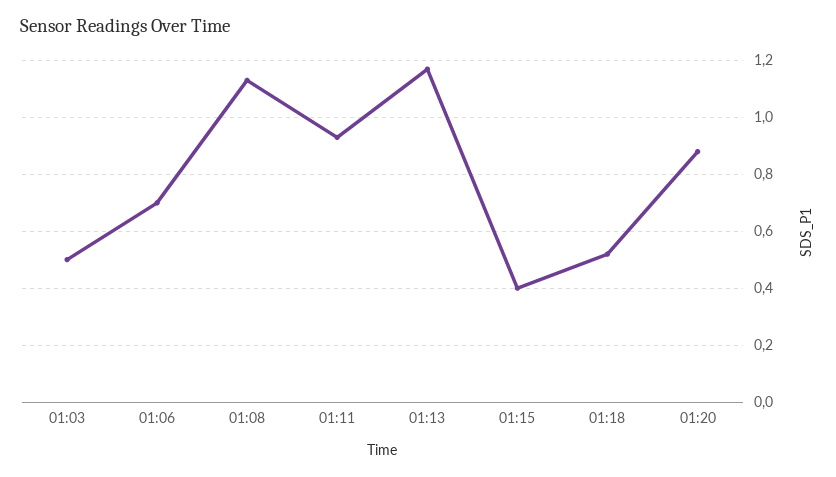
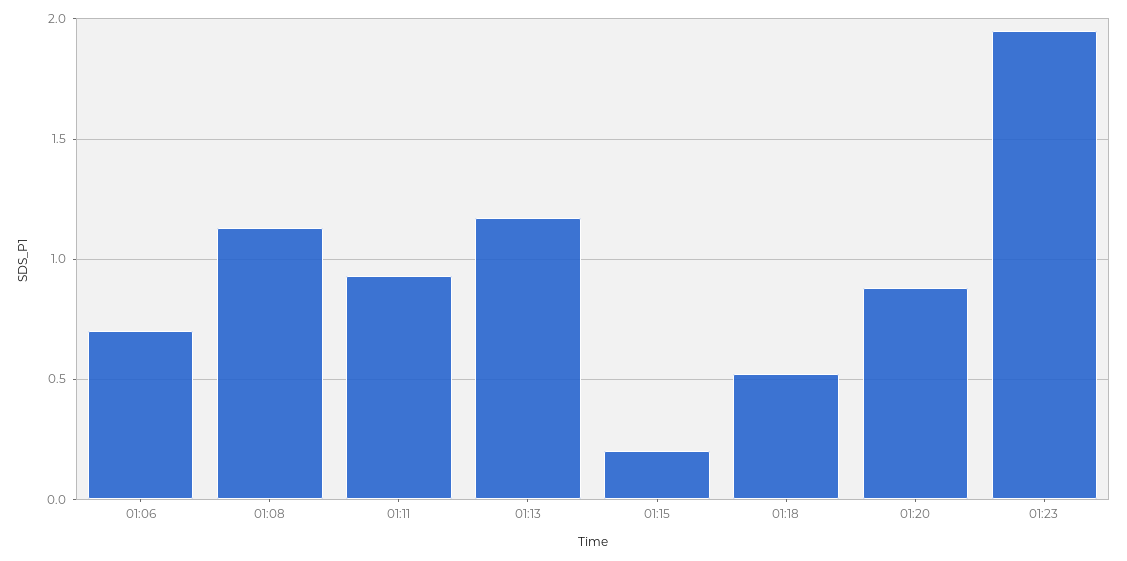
01:03: 0.5 -> none
01:15: 0.4 -> 0.2
01:23: none -> 1.95

